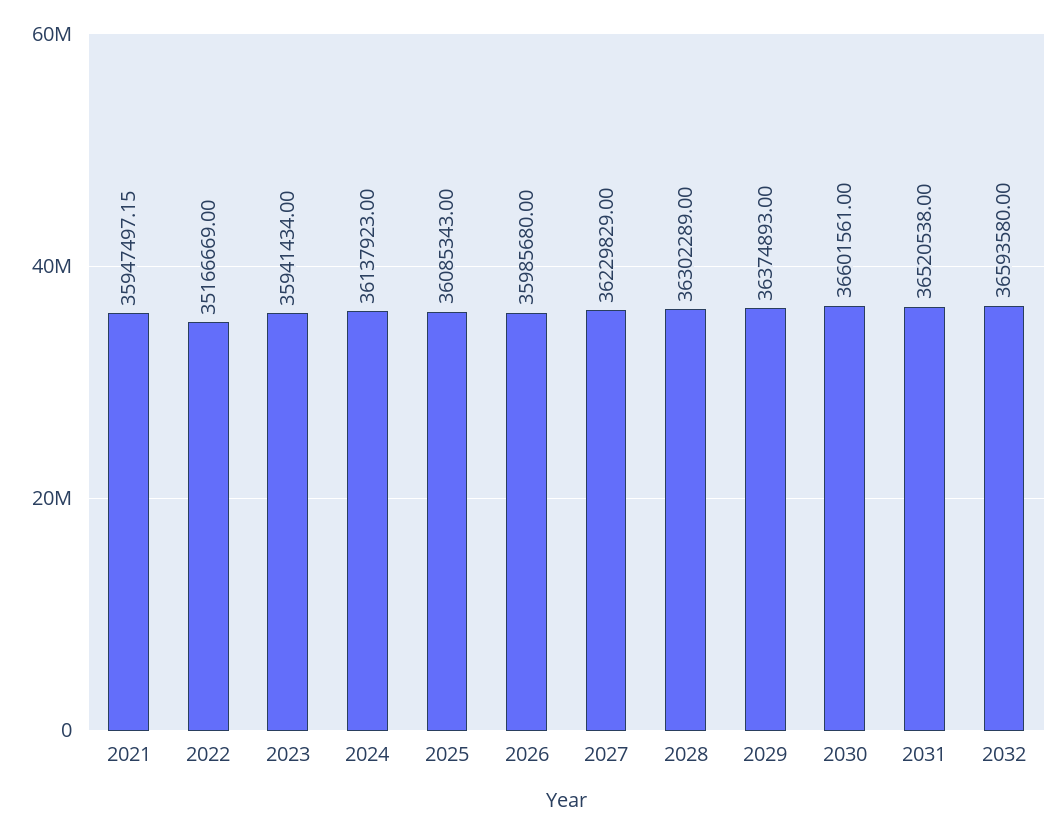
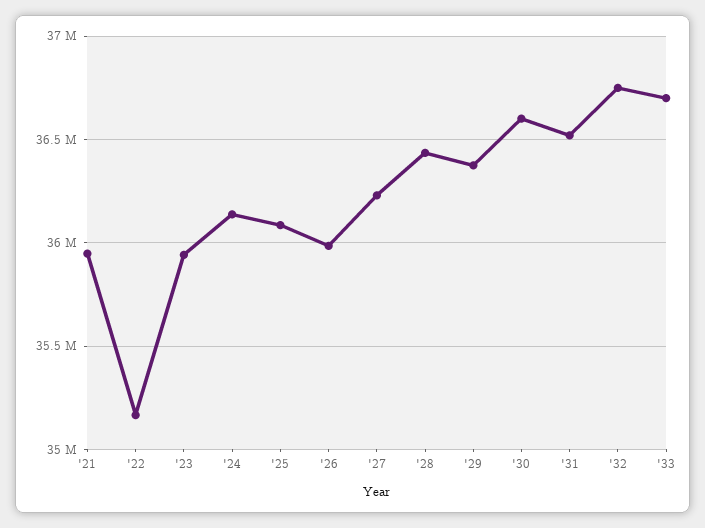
2028: 36302289 -> 36450000
2032: 36593580 -> 36750000
'33: none -> 36700000

